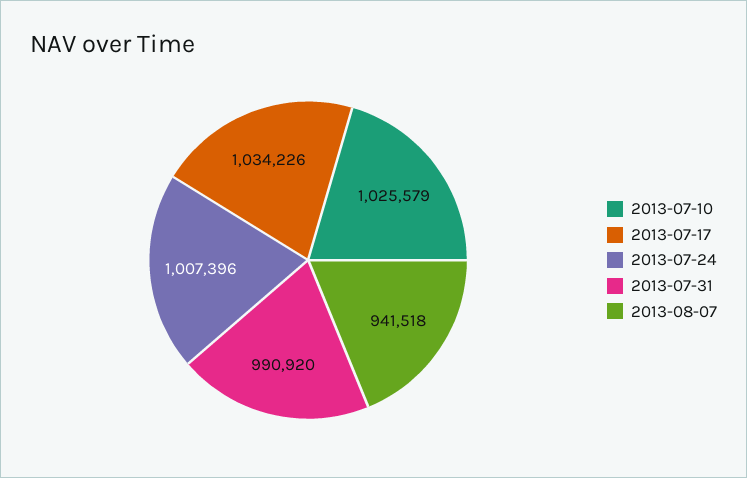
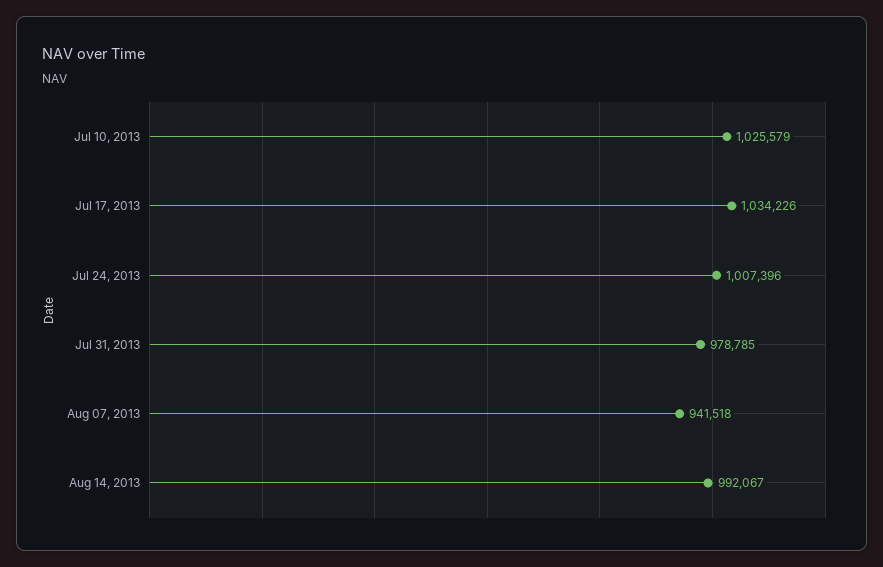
2013-07-31: 990920 -> 978785
Aug 14, 2013: none -> 992067

